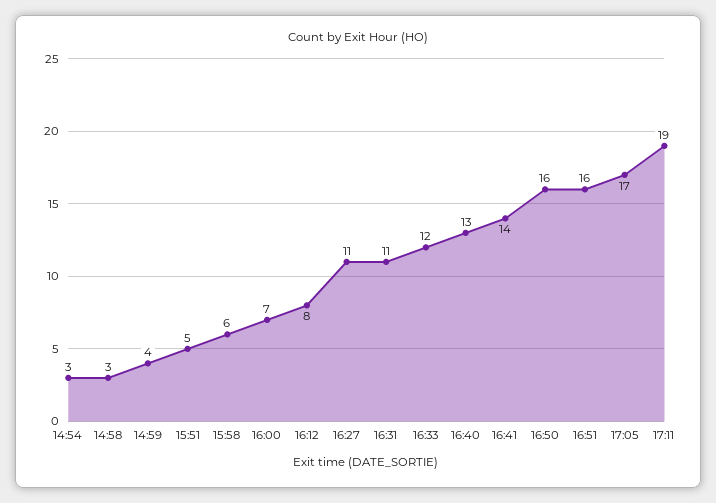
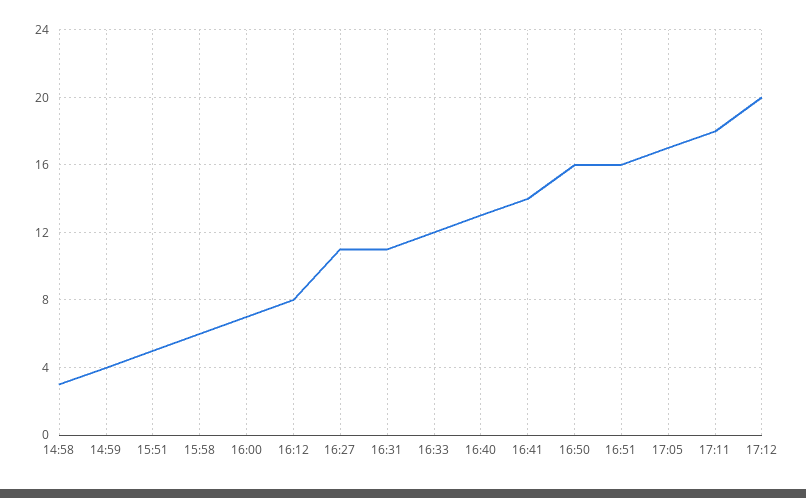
14:54: 3 -> none
17:11: 19 -> 18
17:12: none -> 20

